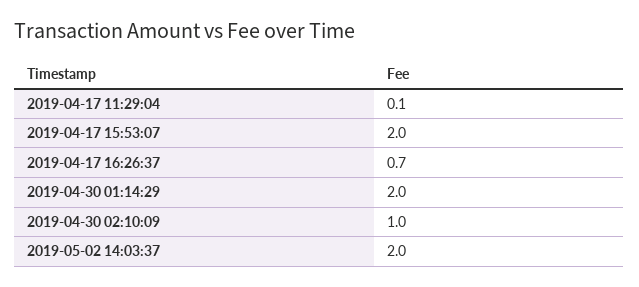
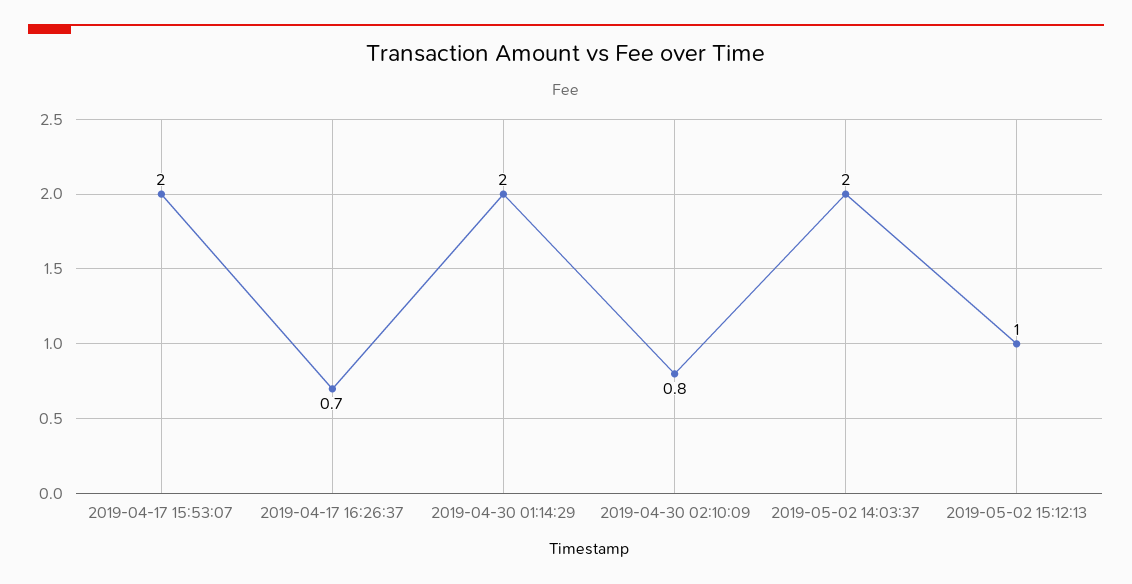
2019-04-17 11:29:04: 0.1 -> none
2019-04-30 02:10:09: 1 -> 0.8
2019-05-02 15:12:13: none -> 1

